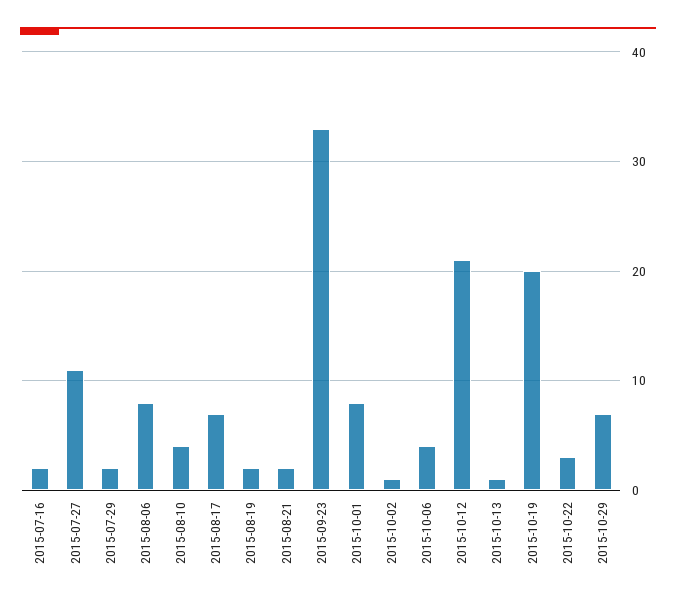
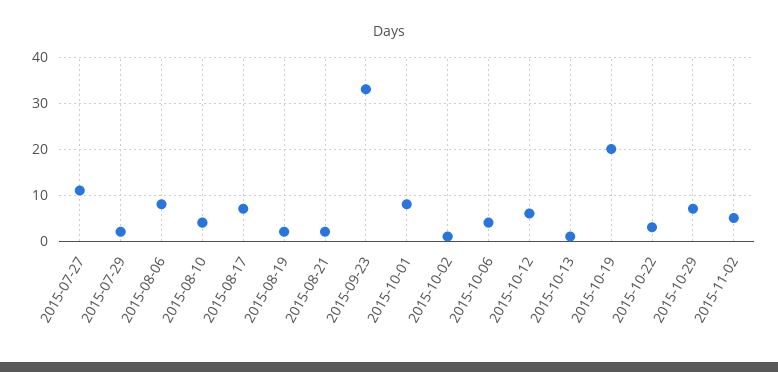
2015-07-16: 2 -> none
2015-10-12: 21 -> 5
2015-11-02: none -> 5

